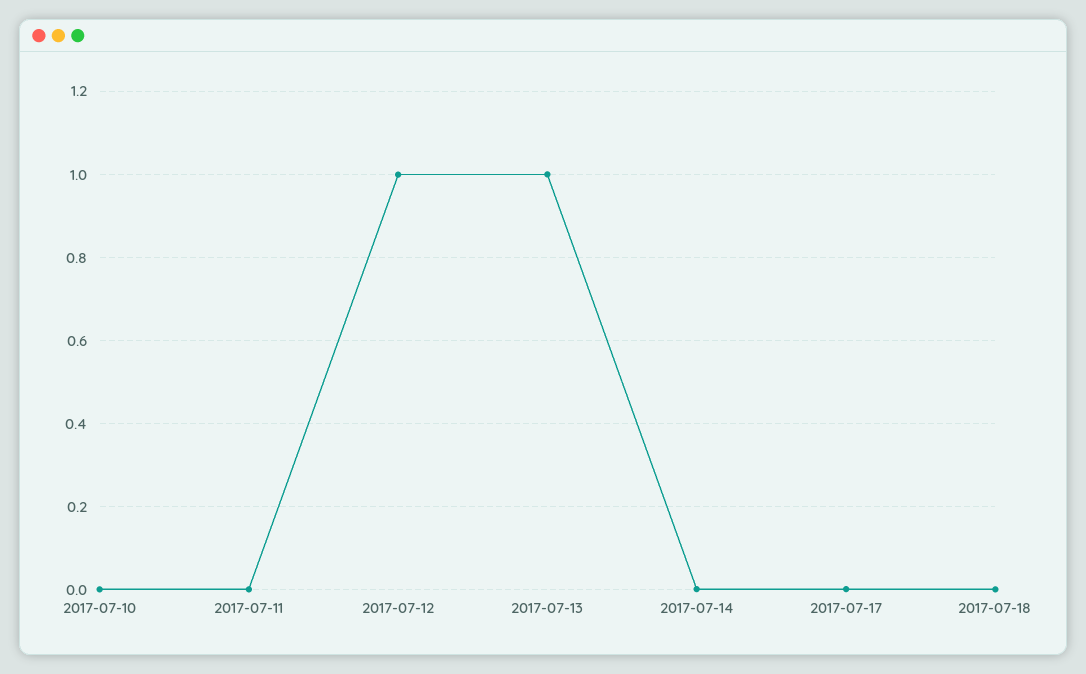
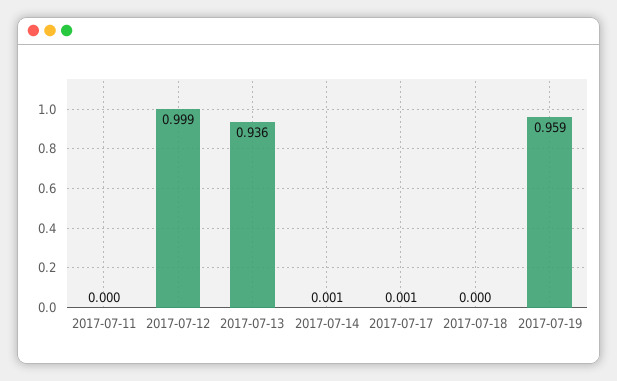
2017-07-10: 0 -> none
2017-07-13: 1 -> 0.936
2017-07-19: none -> 0.959

